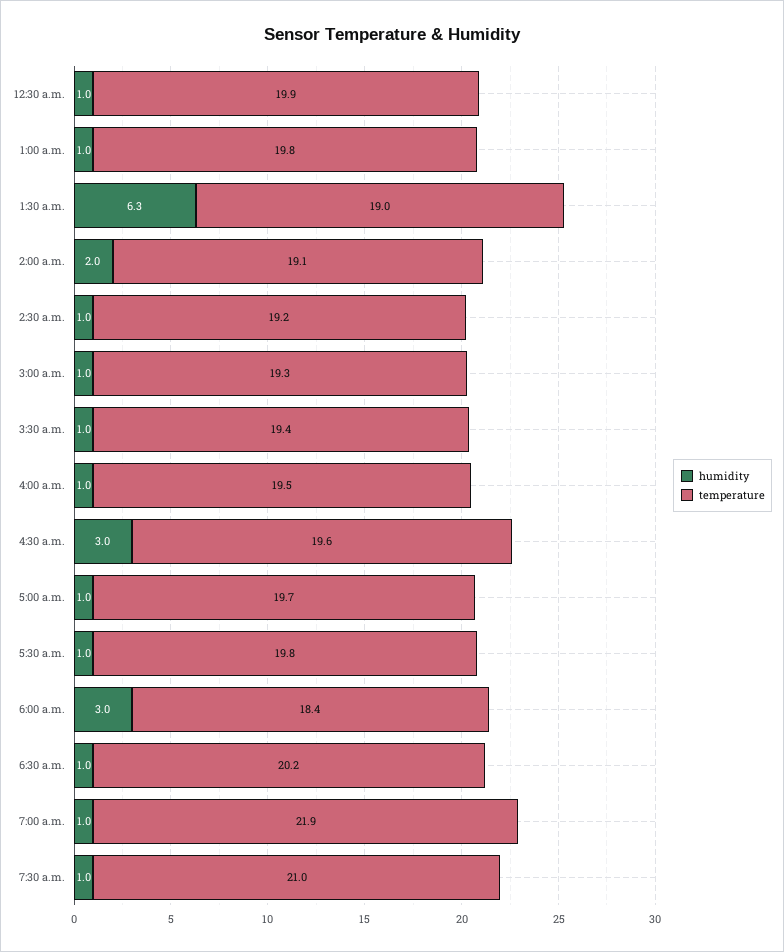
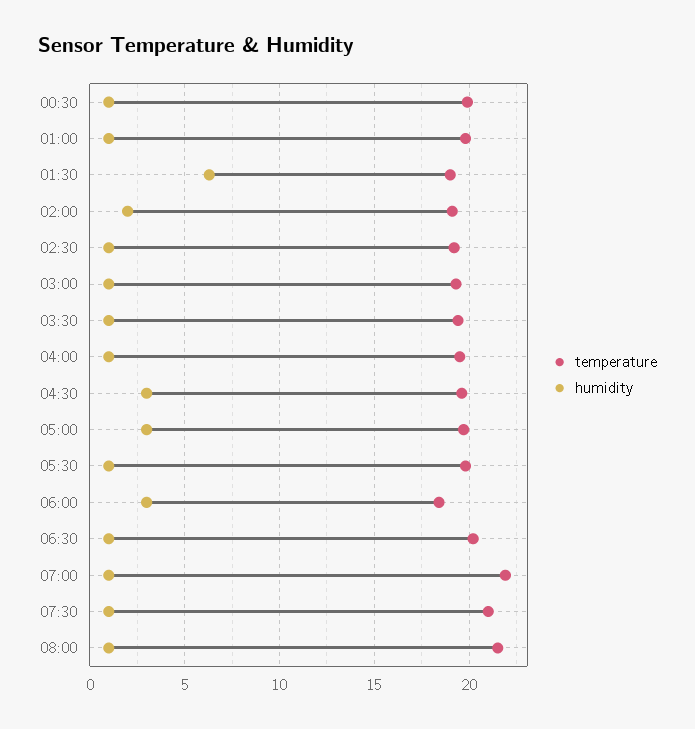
humidity, 5:00 a.m.: 1 -> 3
temperature, 08:00: none -> 21.5
humidity, 08:00: none -> 1

